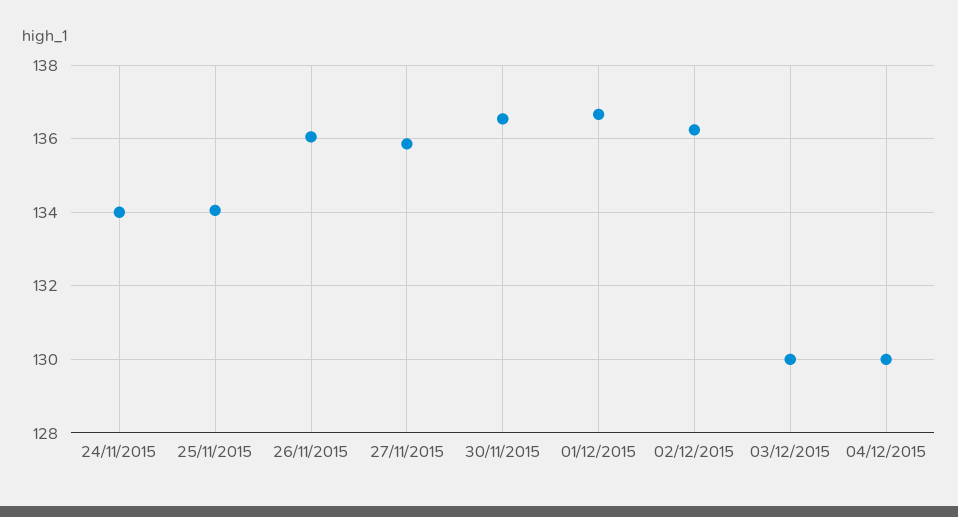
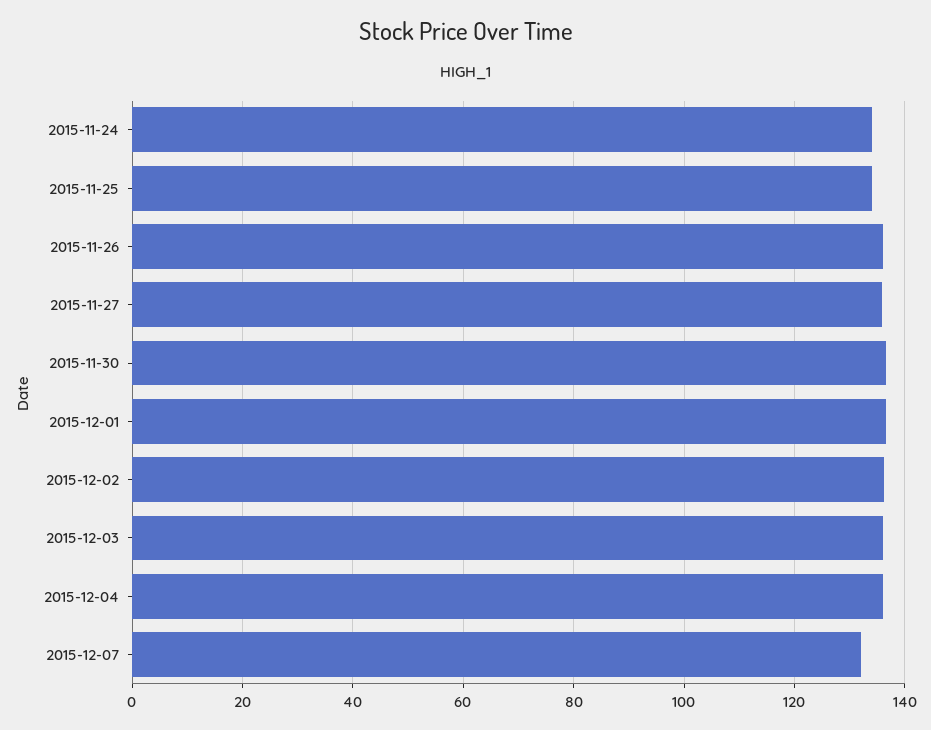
03/12/2015: 130 -> 136
04/12/2015: 130 -> 136
2015-12-07: none -> 132

